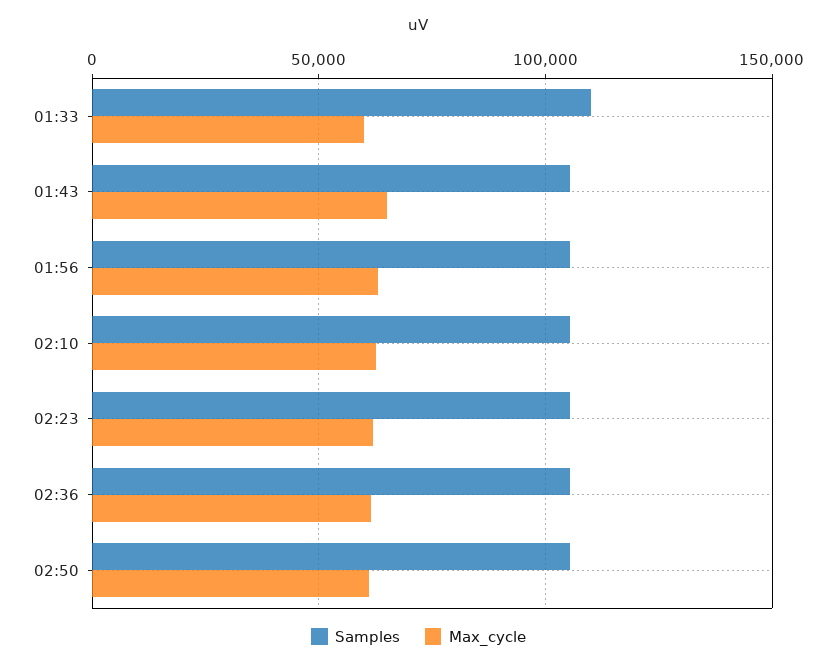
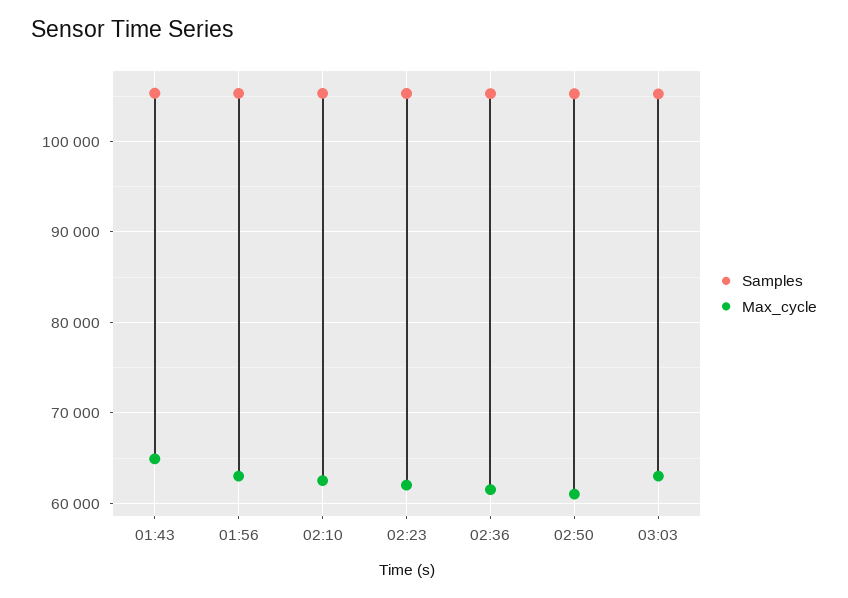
Samples, 01:33: 110000 -> none
Max_cycle, 01:33: 60000 -> none
Samples, 03:03: none -> 105000
Max_cycle, 03:03: none -> 63000

